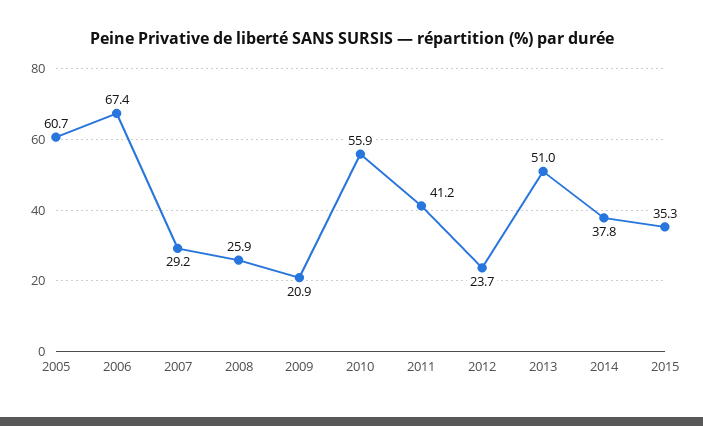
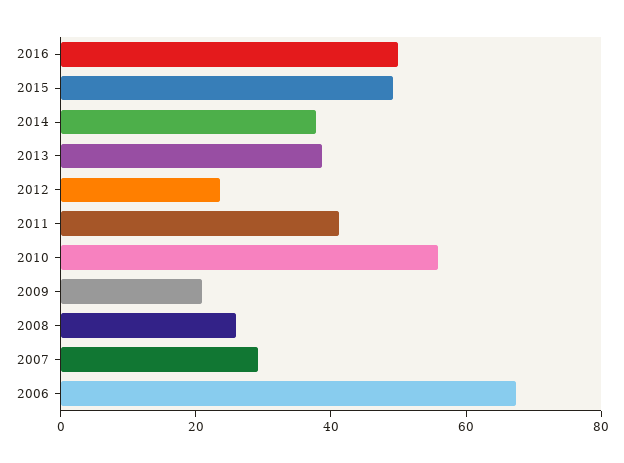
2005: 60.7 -> none
2013: 51 -> 40
2015: 35.3 -> 50
2016: none -> 50

